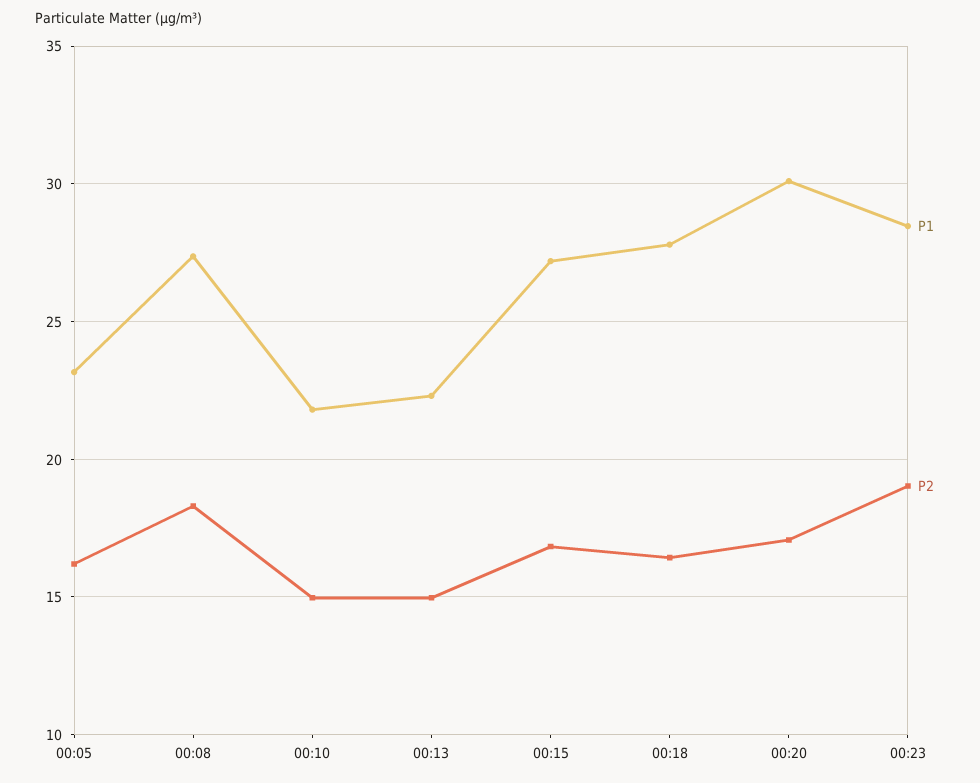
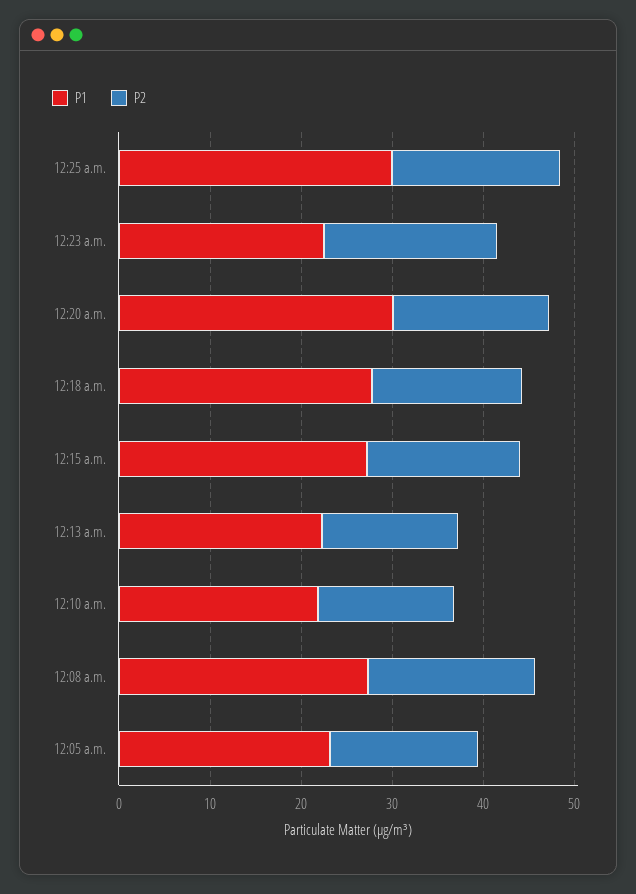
P1, 00:23: 28.5 -> 22
P1, 12:25 a.m.: none -> 30
P2, 12:25 a.m.: none -> 18

